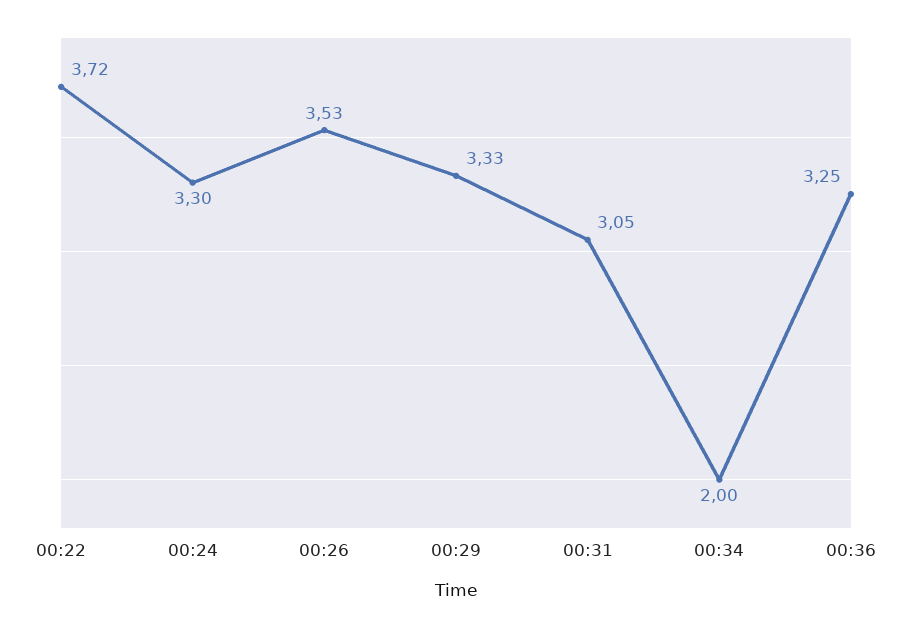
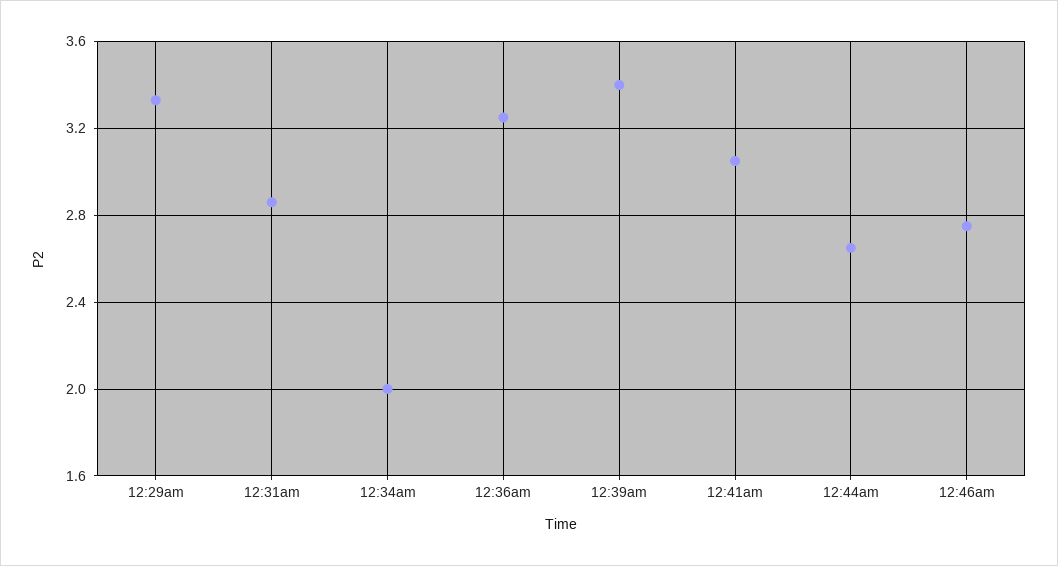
00:22: 3.72 -> none
00:24: 3.3 -> none
00:26: 3.53 -> none
00:31: 3.05 -> 2.85
12:39am: none -> 3.4
12:41am: none -> 3.05
12:44am: none -> 2.65
12:46am: none -> 2.75

